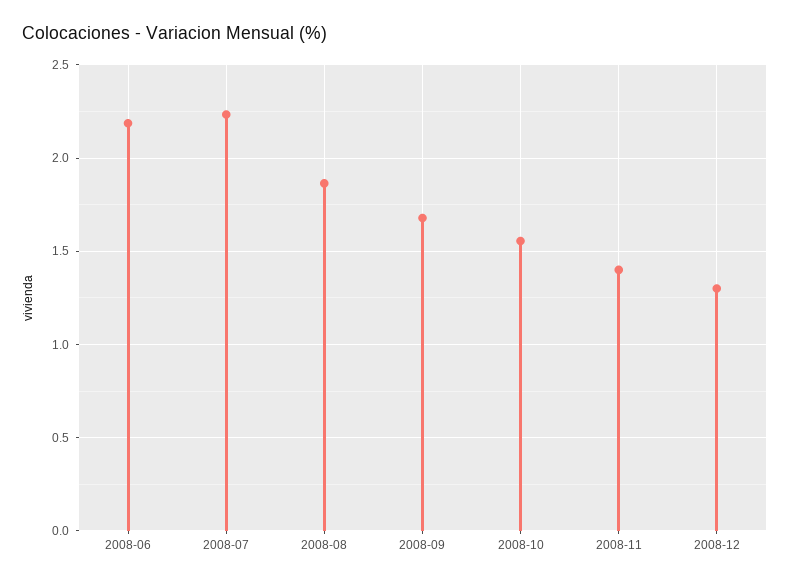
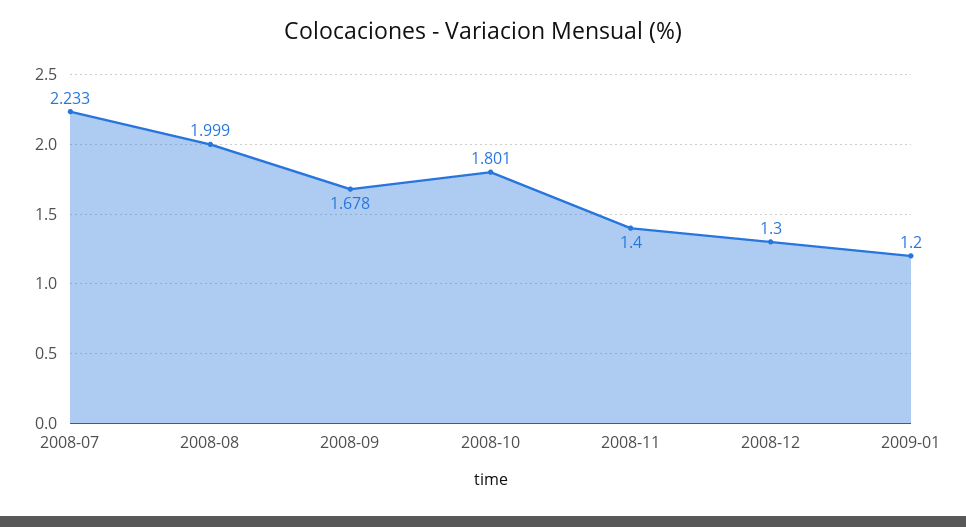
2008-06: 2.2 -> none
2008-08: 1.85 -> 1.999
2008-10: 1.55 -> 1.801
2009-01: none -> 1.2

